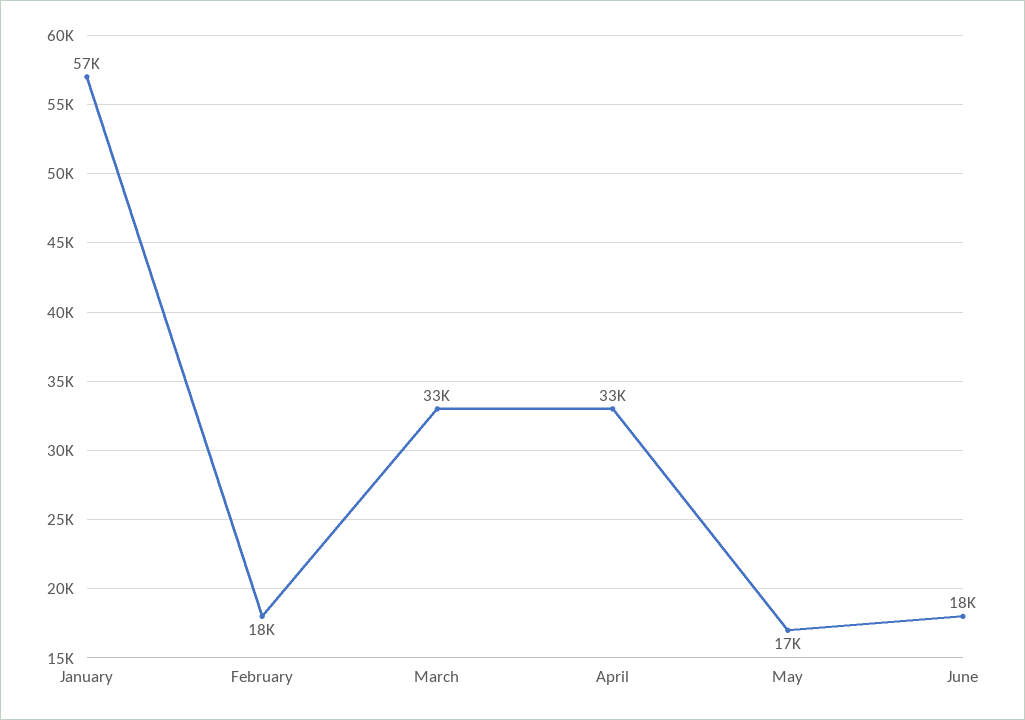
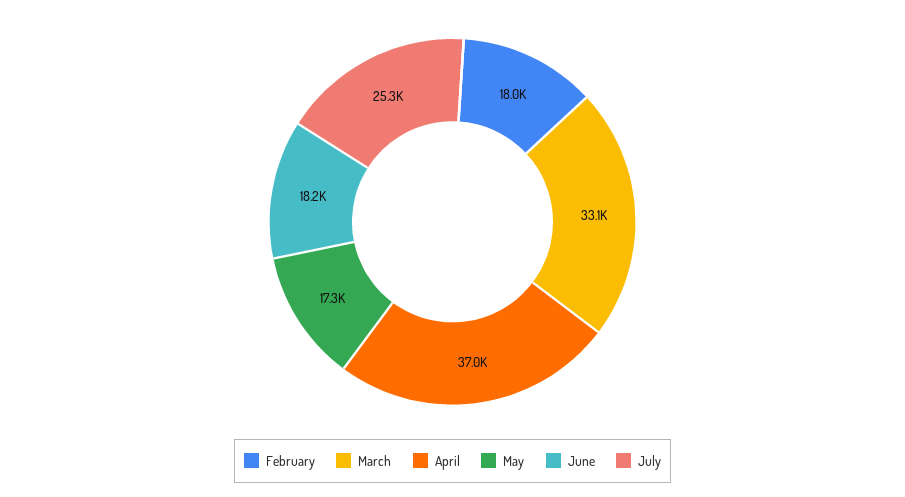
January: 57000 -> none
April: 33000 -> 37000
July: none -> 25300

